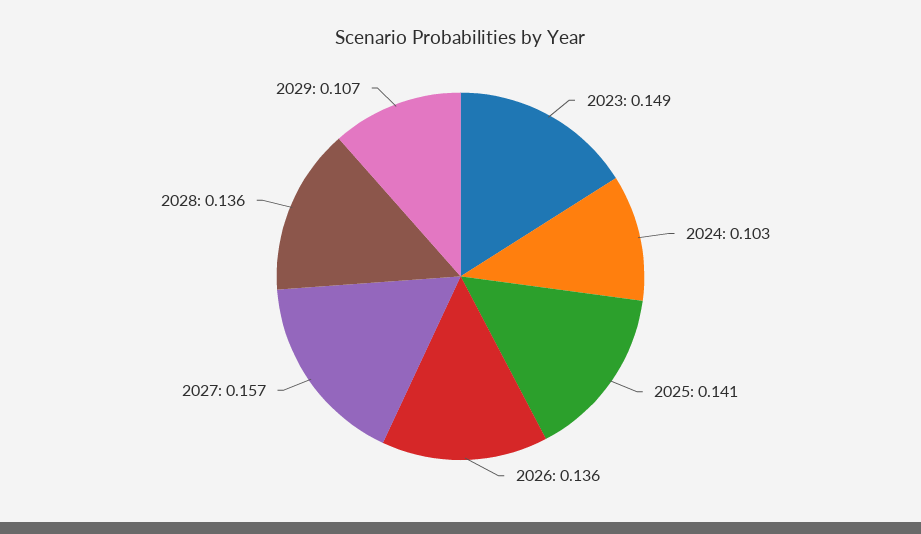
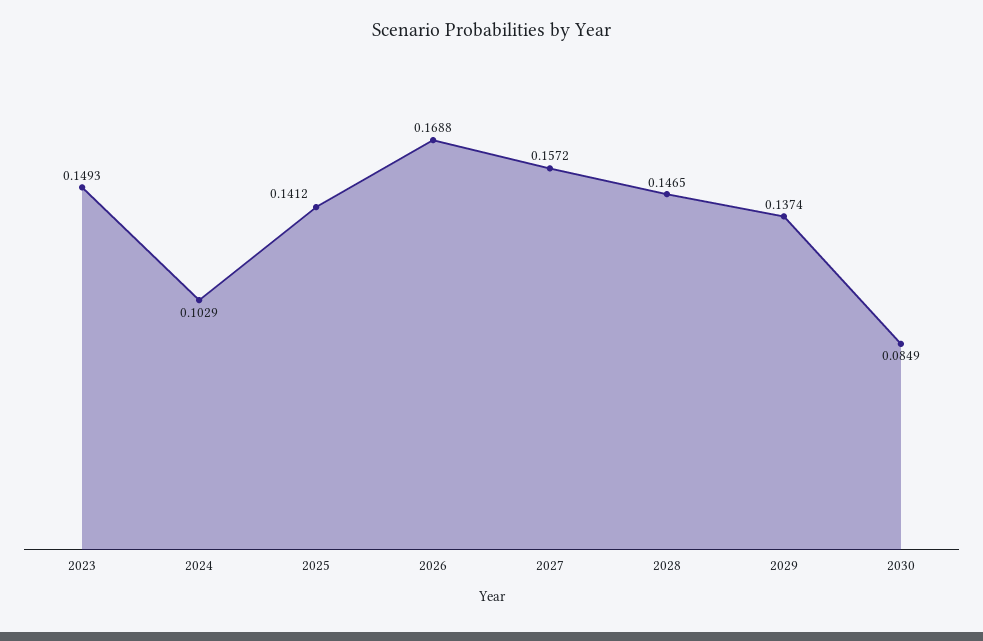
2026: 0.136 -> 0.1688
2028: 0.136 -> 0.1465
2029: 0.107 -> 0.1374
2030: none -> 0.0849

